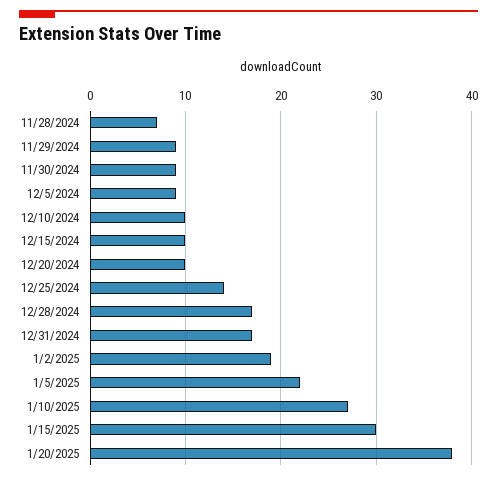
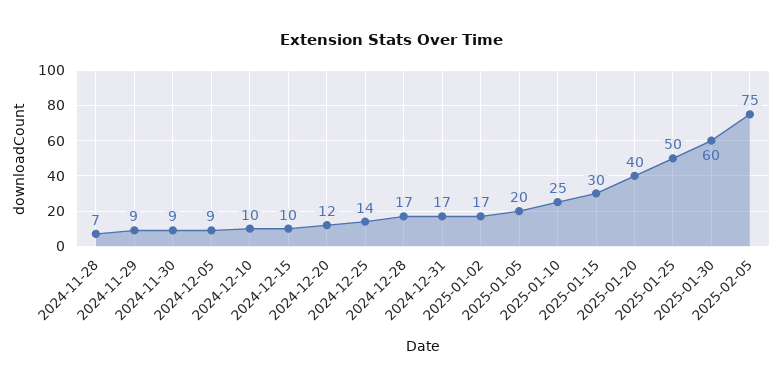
12/20/2024: 10 -> 12
1/2/2025: 19 -> 17
1/5/2025: 22 -> 20
1/10/2025: 27 -> 25
1/20/2025: 38 -> 40
2025-01-25: none -> 50
2025-01-30: none -> 60
2025-02-05: none -> 75

